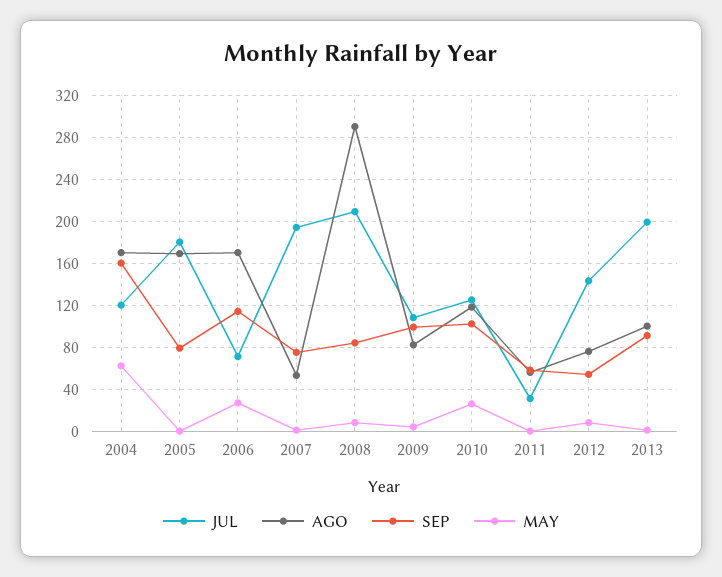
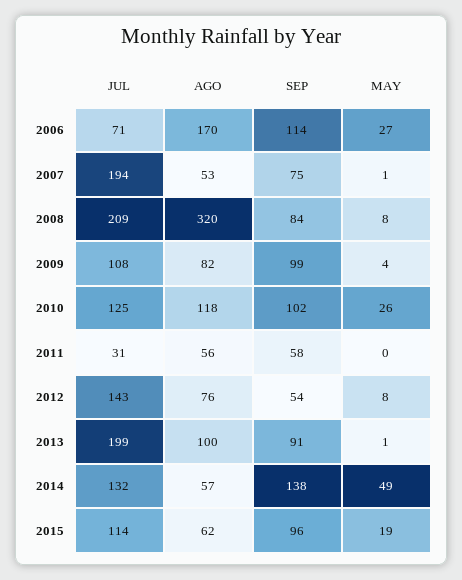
JUL, 2004: 120 -> none
AGO, 2004: 170 -> none
SEP, 2004: 160 -> none
MAY, 2004: 60 -> none
JUL, 2005: 180 -> none
AGO, 2005: 170 -> none
SEP, 2005: 80 -> none
MAY, 2005: 0 -> none
AGO, 2008: 290 -> 320
JUL, 2014: none -> 132
AGO, 2014: none -> 57
SEP, 2014: none -> 138
MAY, 2014: none -> 49
JUL, 2015: none -> 114
AGO, 2015: none -> 62
SEP, 2015: none -> 96
MAY, 2015: none -> 19

